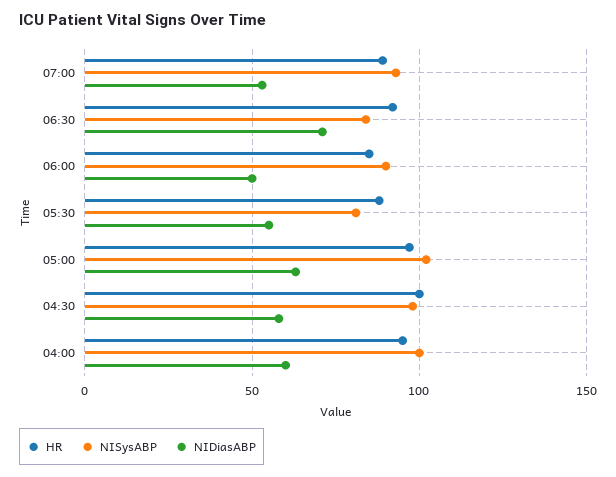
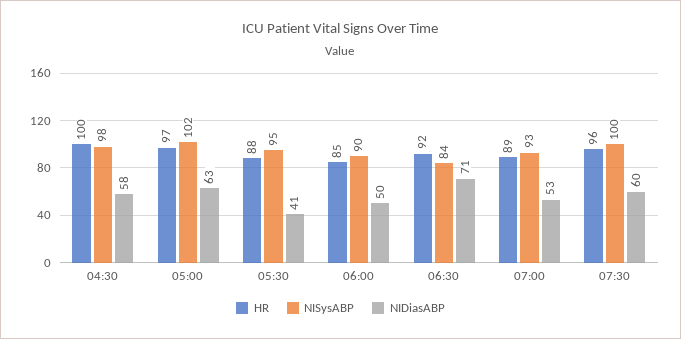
NISysABP, 05:30: 80 -> 95
NIDiasABP, 05:30: 55 -> 41
HR, 04:00: 95 -> none
NISysABP, 04:00: 100 -> none
NIDiasABP, 04:00: 60 -> none
HR, 07:30: none -> 96
NISysABP, 07:30: none -> 100
NIDiasABP, 07:30: none -> 60

